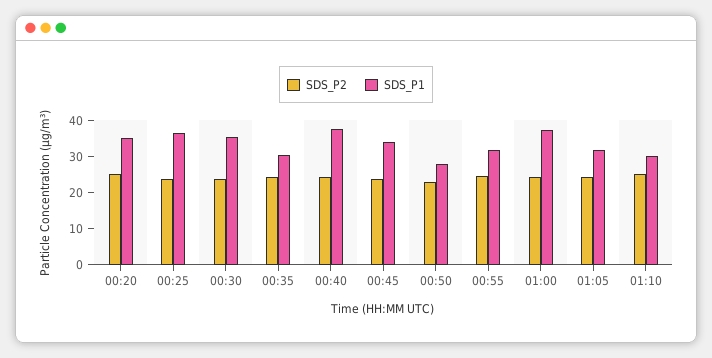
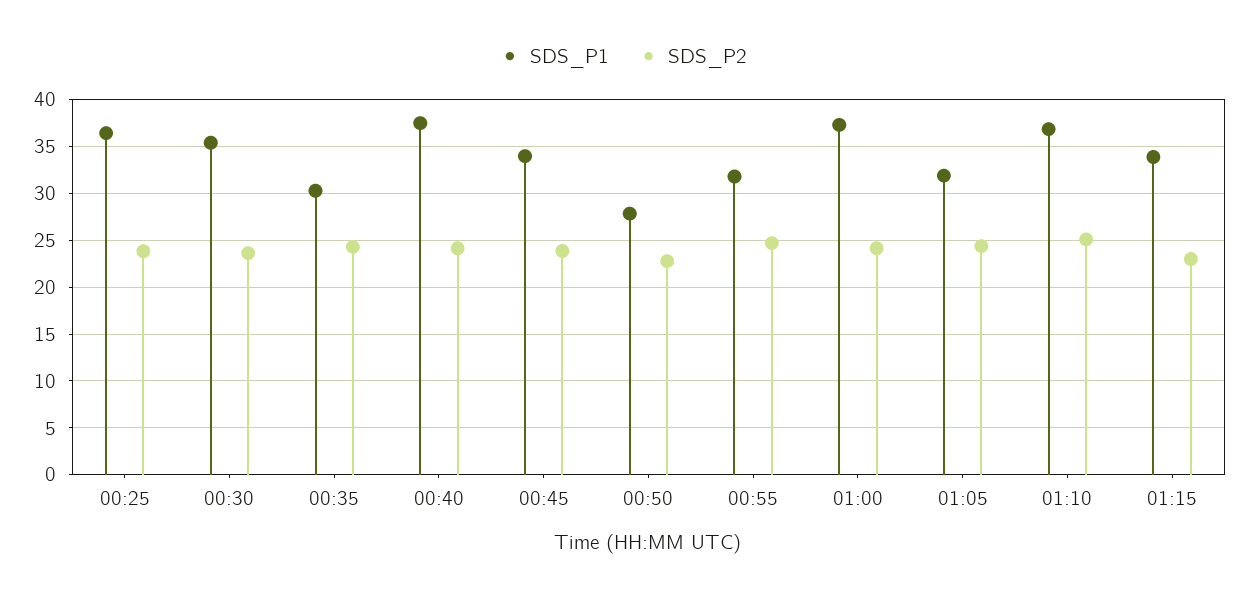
SDS_P2, 00:20: 25 -> none
SDS_P1, 00:20: 35 -> none
SDS_P1, 01:10: 30 -> 37
SDS_P1, 01:15: none -> 34
SDS_P2, 01:15: none -> 23

